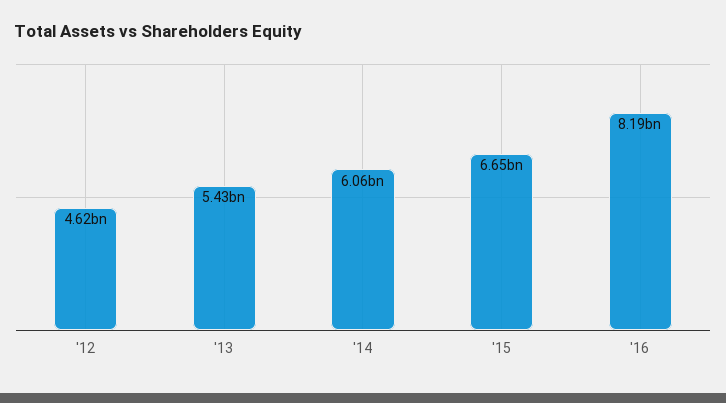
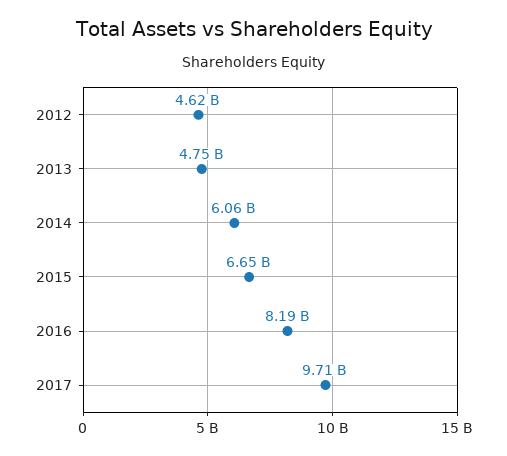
'13: 5430000000 -> 4750000000
2017: none -> 9710000000

